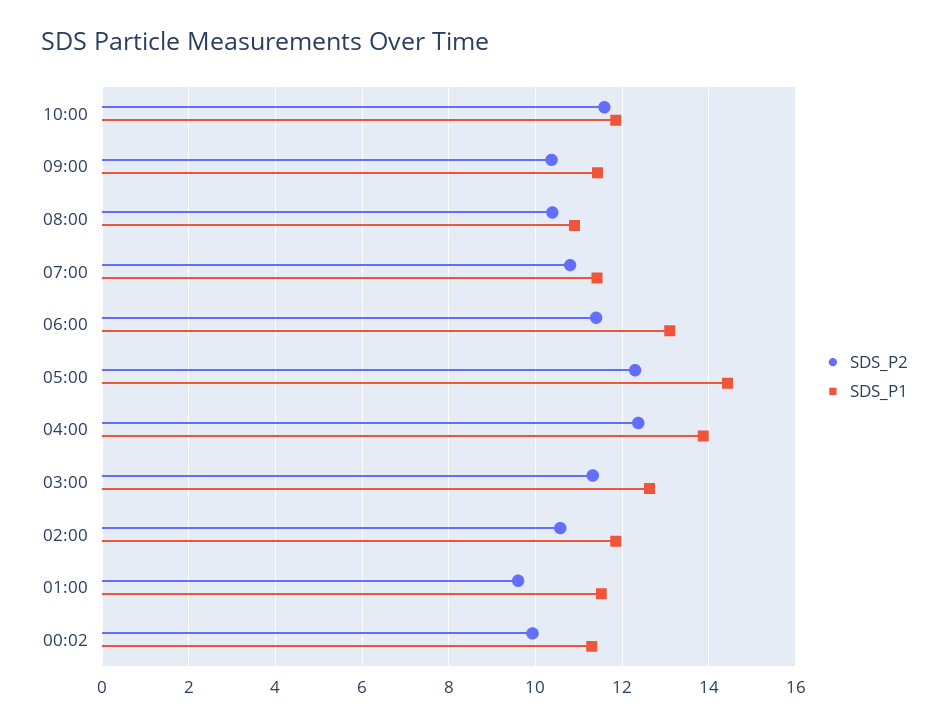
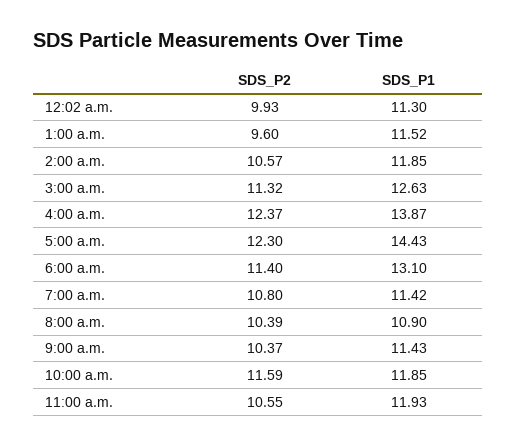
SDS_P2, 11:00 a.m.: none -> 10.55
SDS_P1, 11:00 a.m.: none -> 11.93

